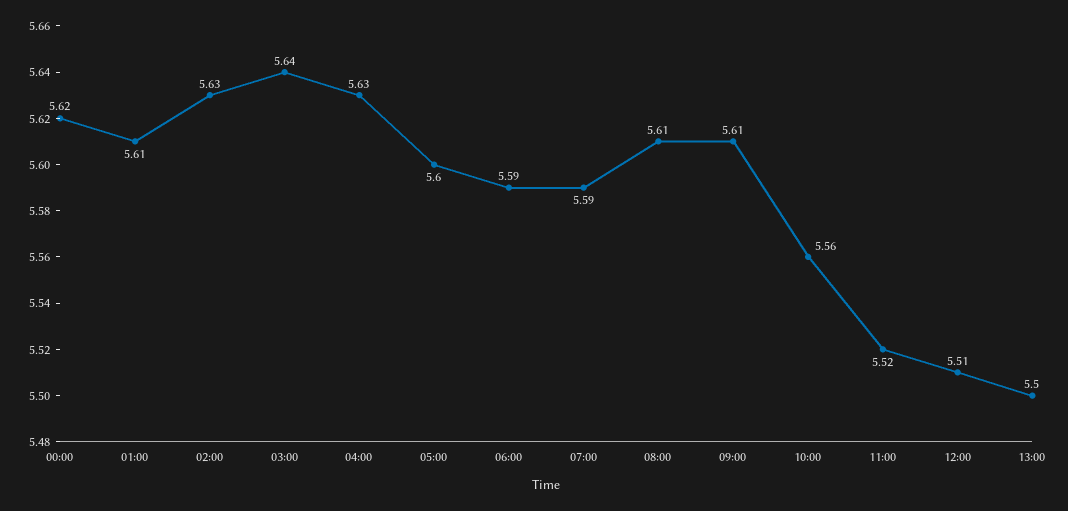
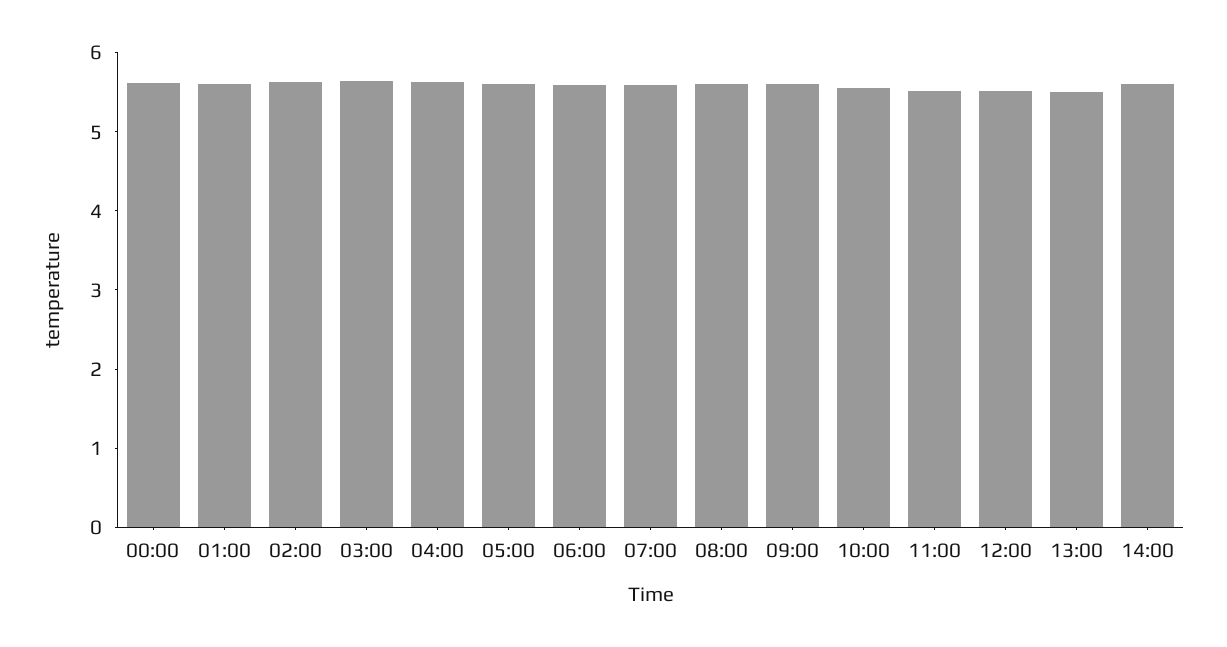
14:00: none -> 5.6

